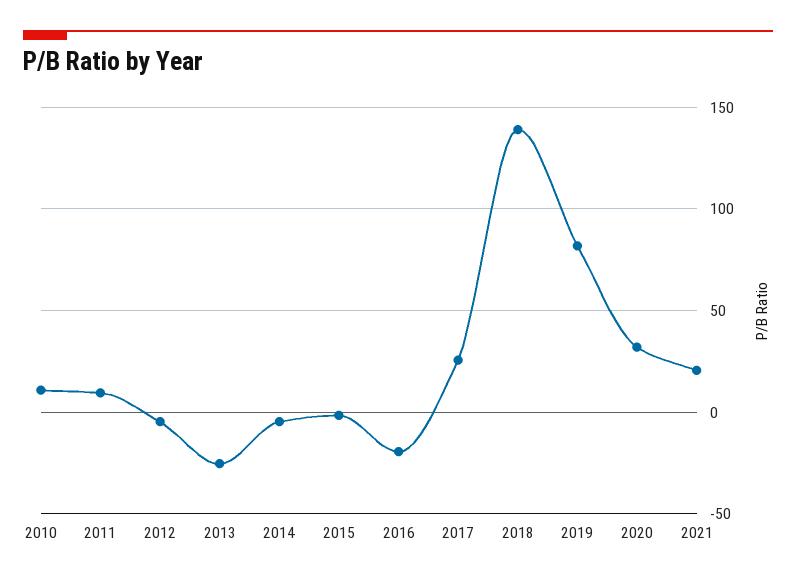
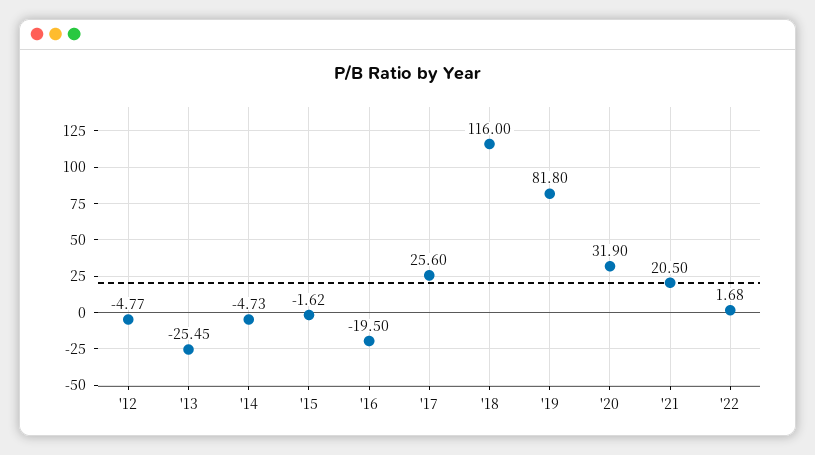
2010: 10 -> none
2011: 10 -> none
2018: 140 -> 116
'22: none -> 1.68

